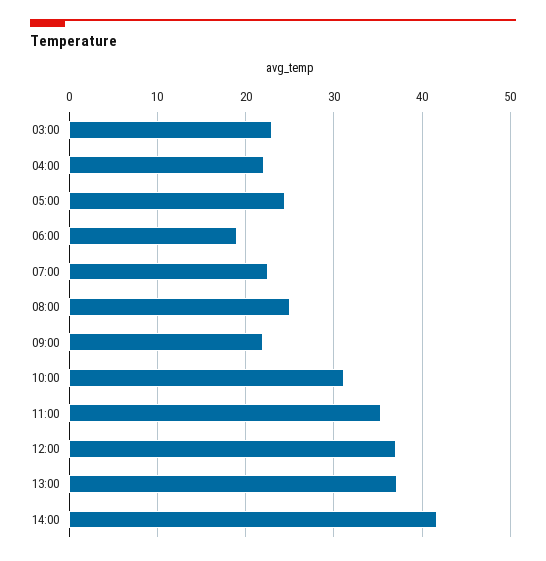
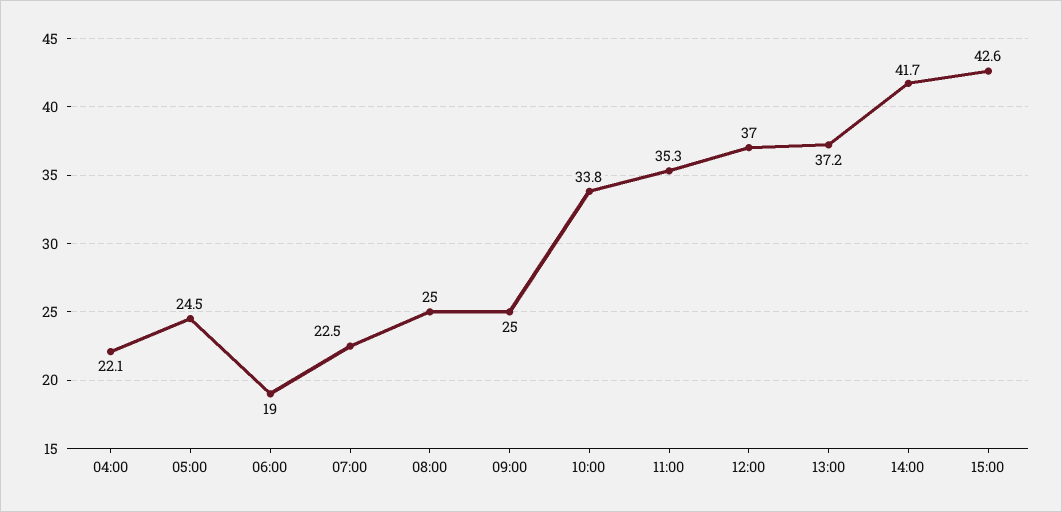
03:00: 23 -> none
09:00: 22 -> 25
10:00: 31 -> 33.8
15:00: none -> 42.6

